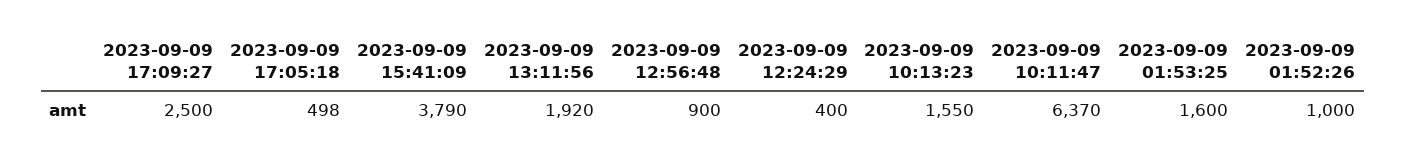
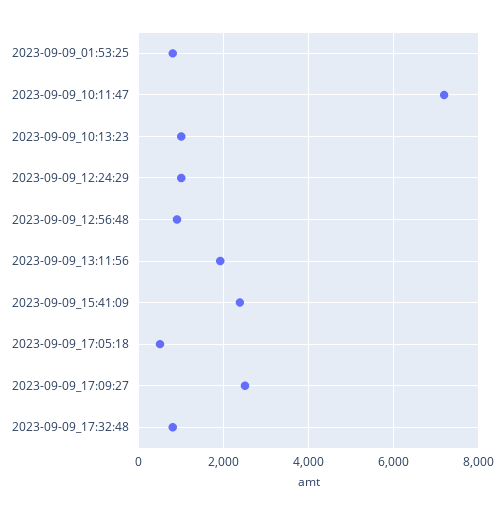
2023-09-09 15:41:09: 3790 -> 2400
2023-09-09 12:24:29: 400 -> 1000
2023-09-09 10:13:23: 1550 -> 1000
2023-09-09 10:11:47: 6370 -> 7200
2023-09-09 01:53:25: 1600 -> 800
2023-09-09 01:52:26: 1000 -> none
2023-09-09_17:32:48: none -> 800

